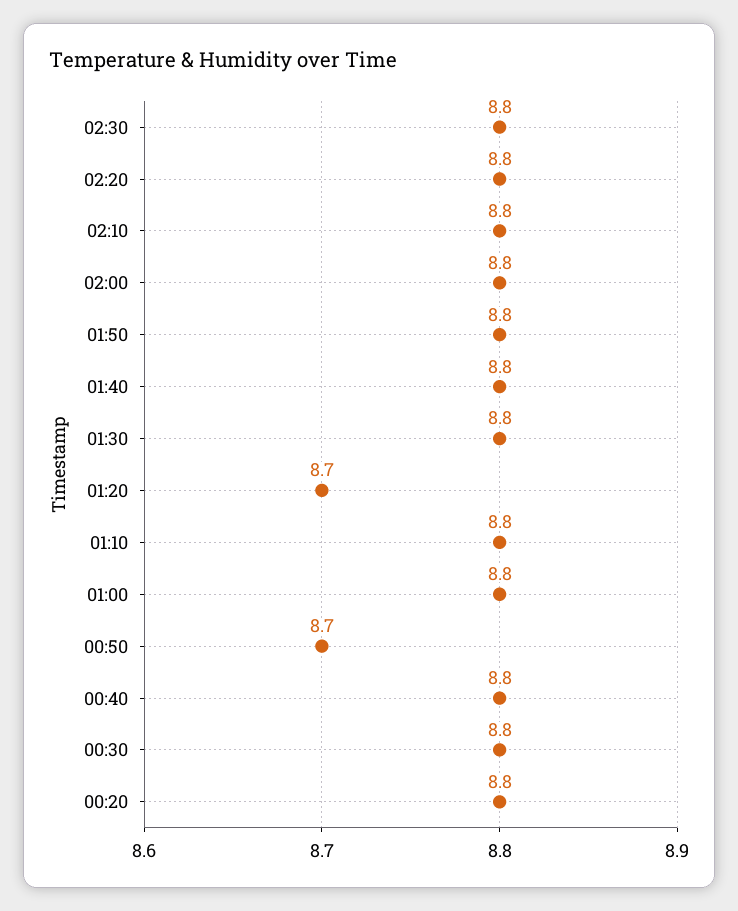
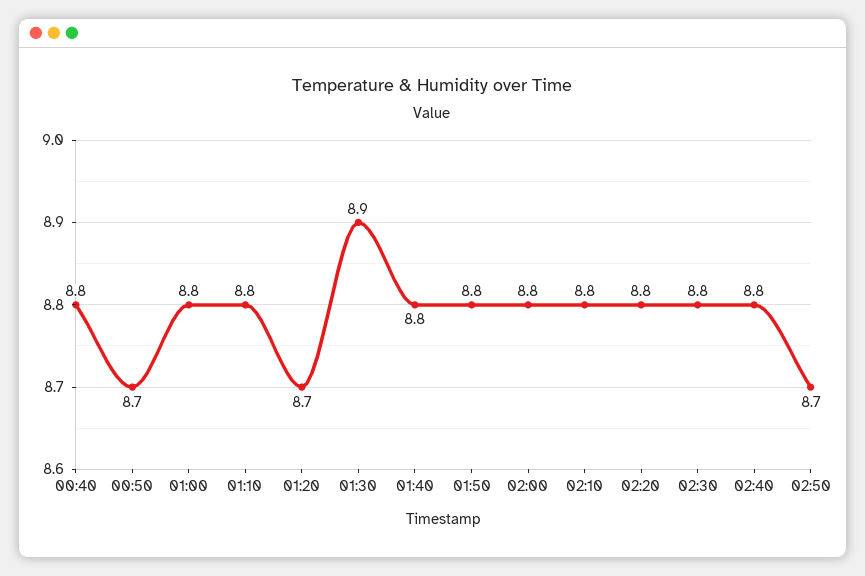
01:30: 8.8 -> 8.9
00:30: 8.8 -> none
00:20: 8.8 -> none
02:40: none -> 8.8
02:50: none -> 8.7

